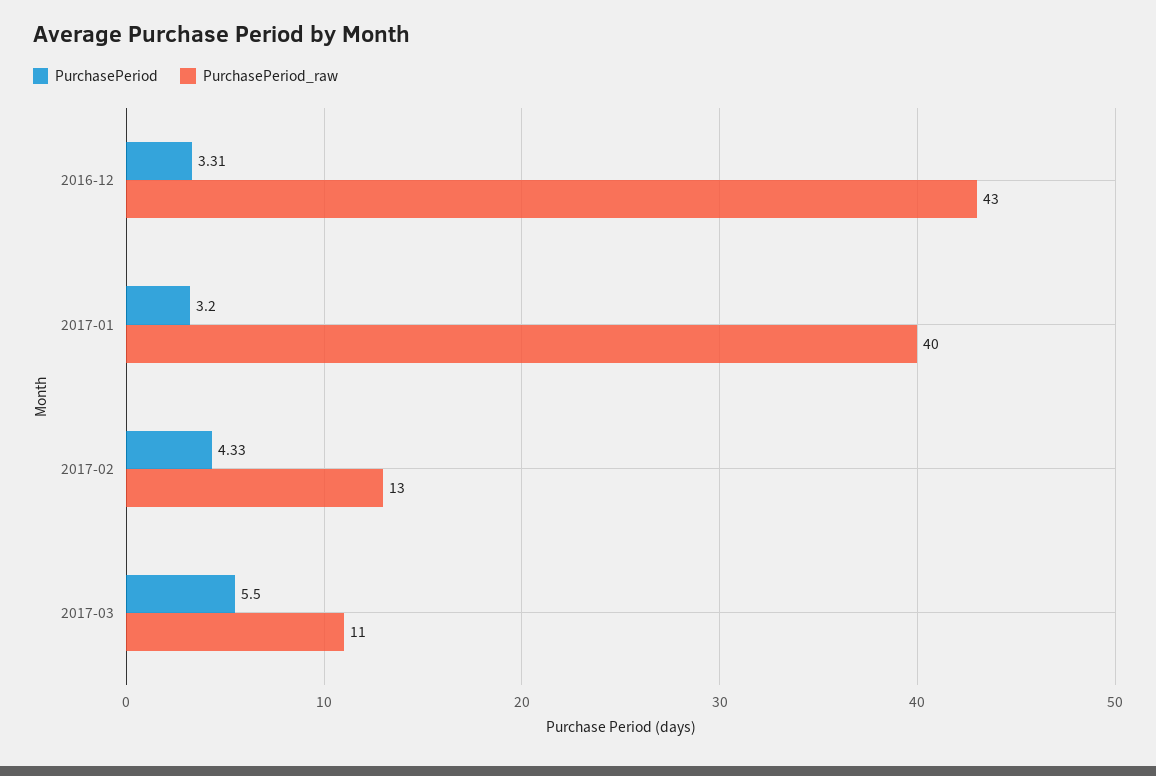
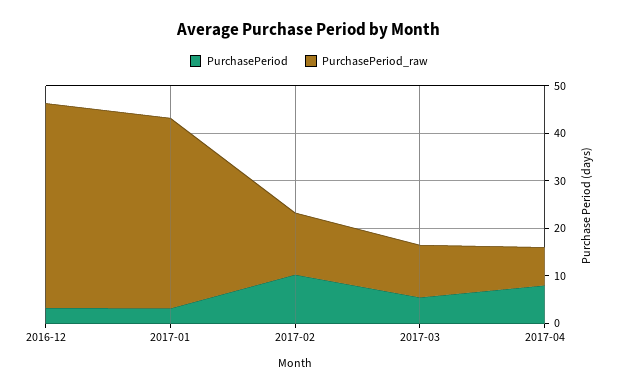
PurchasePeriod, 2017-02: 4.33 -> 10
PurchasePeriod, 2017-04: none -> 8
PurchasePeriod_raw, 2017-04: none -> 8

